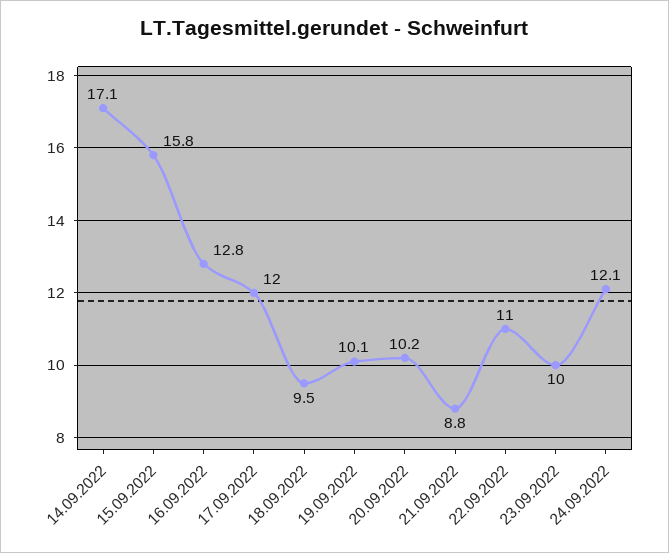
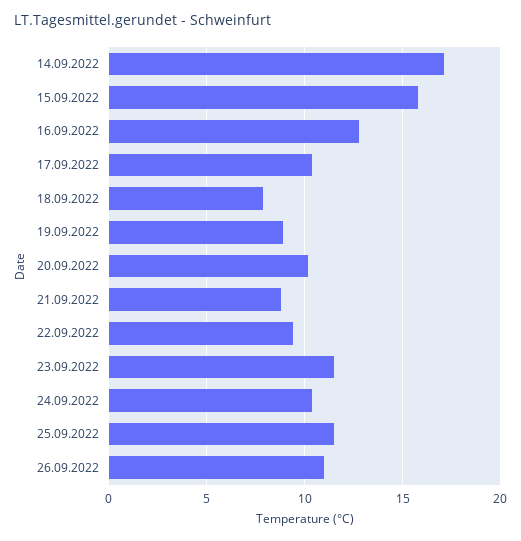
17.09.2022: 12 -> 10.5
18.09.2022: 9.5 -> 8
19.09.2022: 10.1 -> 9
22.09.2022: 11 -> 9.5
23.09.2022: 10 -> 11.5
24.09.2022: 12.1 -> 10.5
25.09.2022: none -> 11.5
26.09.2022: none -> 11

